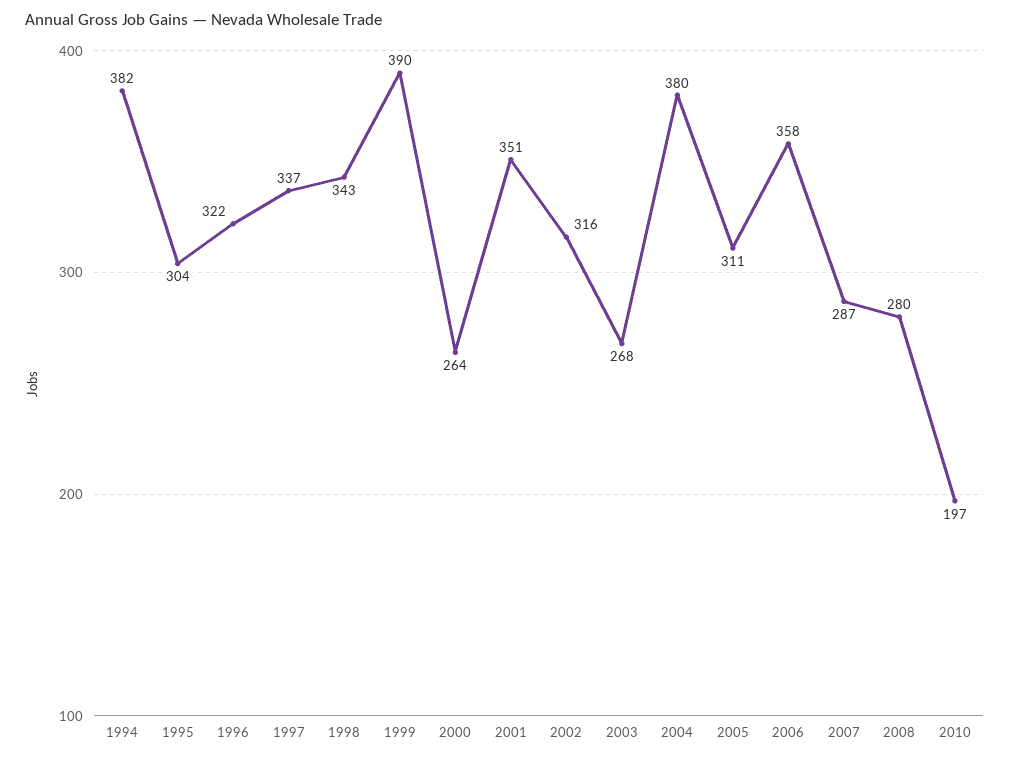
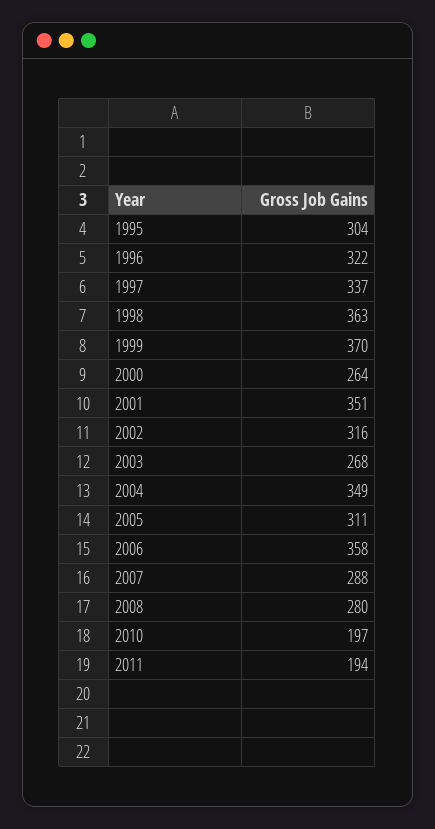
1994: 382 -> none
1998: 343 -> 363
1999: 390 -> 370
2004: 380 -> 349
2007: 287 -> 288
2011: none -> 194

